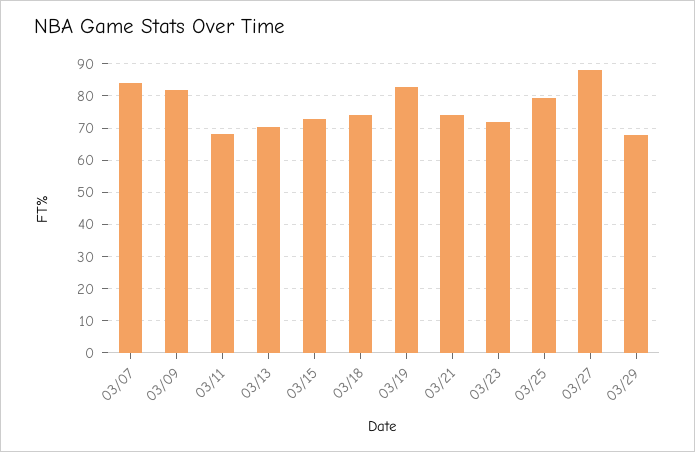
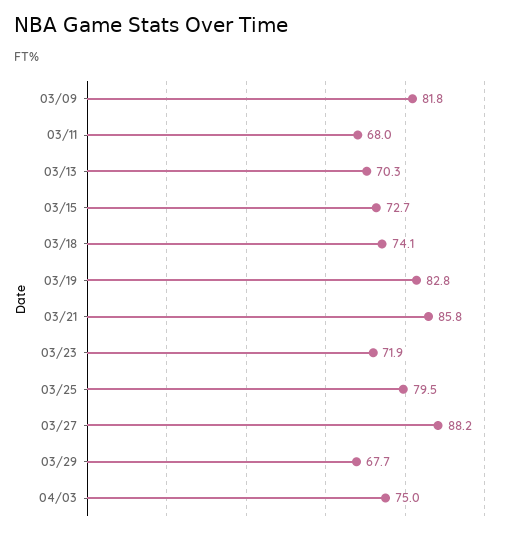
03/07: 84 -> none
03/21: 74 -> 85.8
04/03: none -> 75

